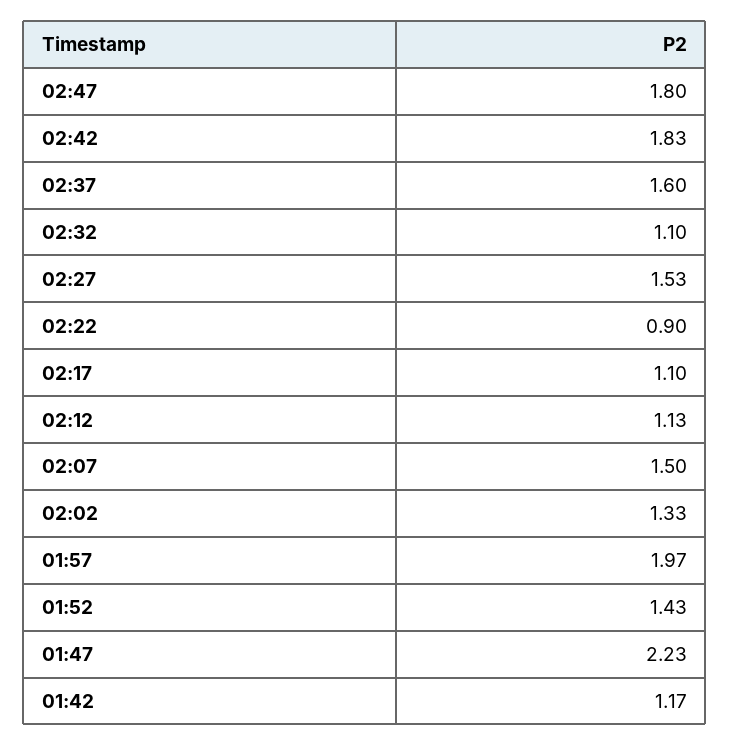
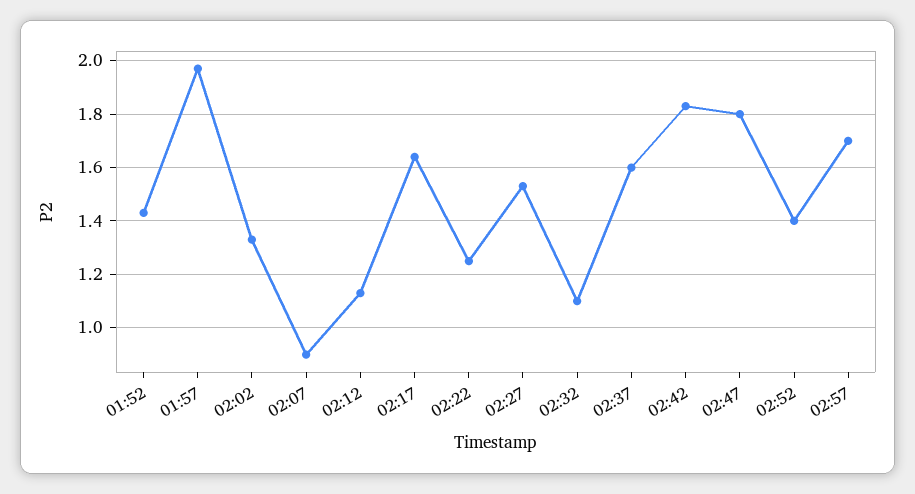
02:22: 0.9 -> 1.25
02:17: 1.1 -> 1.65
02:07: 1.5 -> 0.9
01:47: 2.23 -> none
01:42: 1.17 -> none
02:52: none -> 1.4
02:57: none -> 1.7

